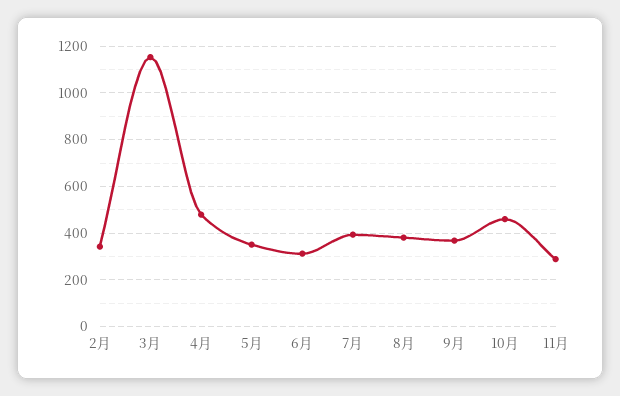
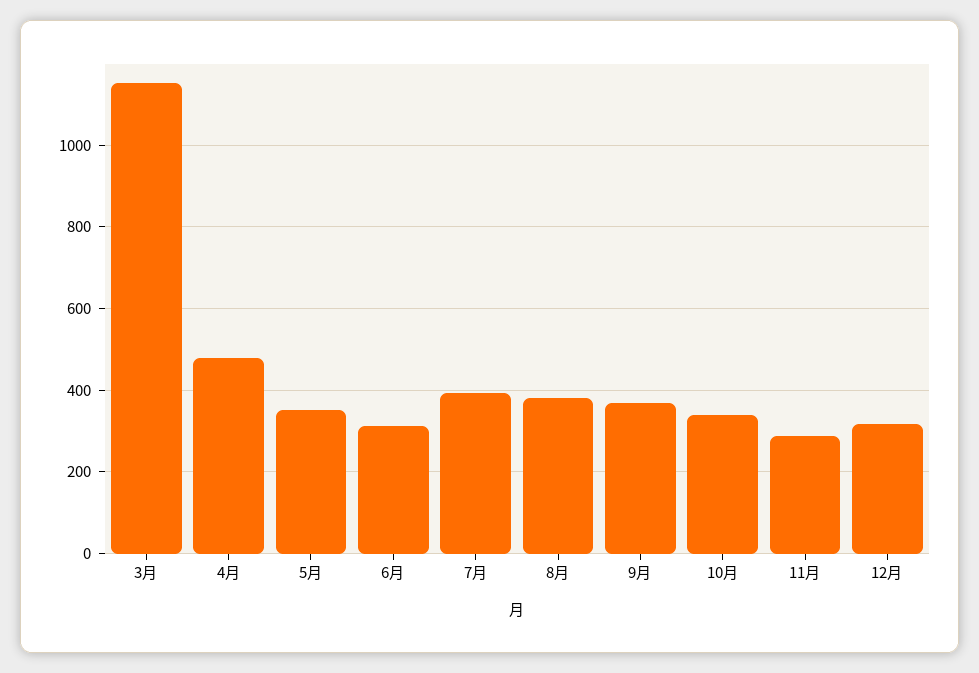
2月: 350 -> none
10月: 450 -> 340
12月: none -> 320

